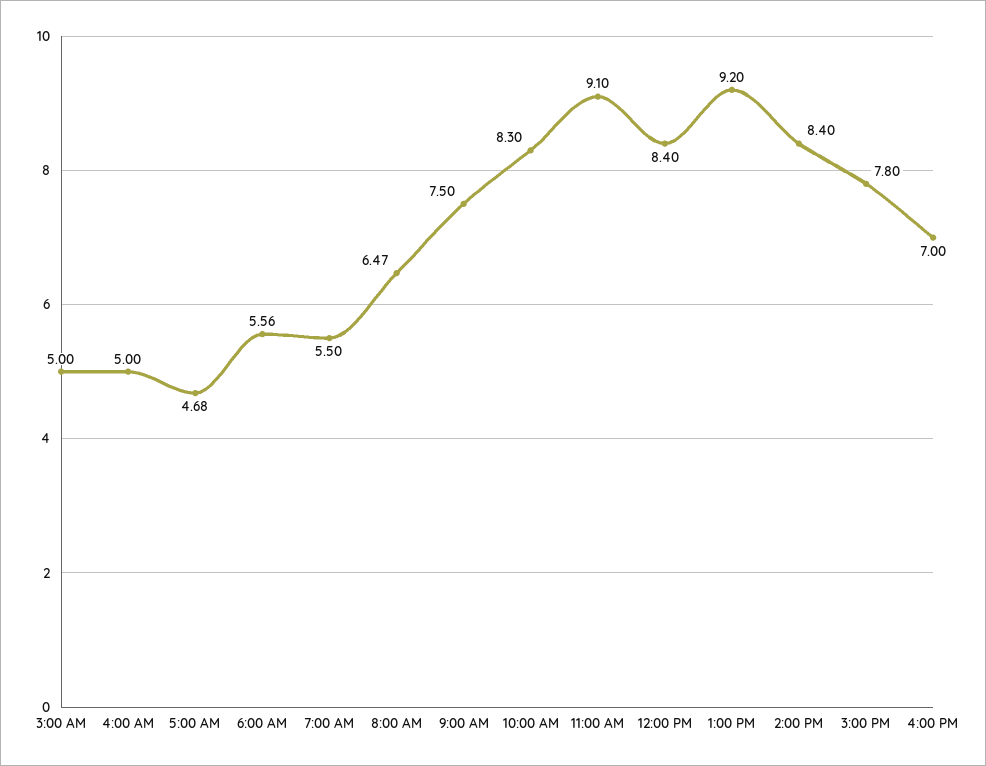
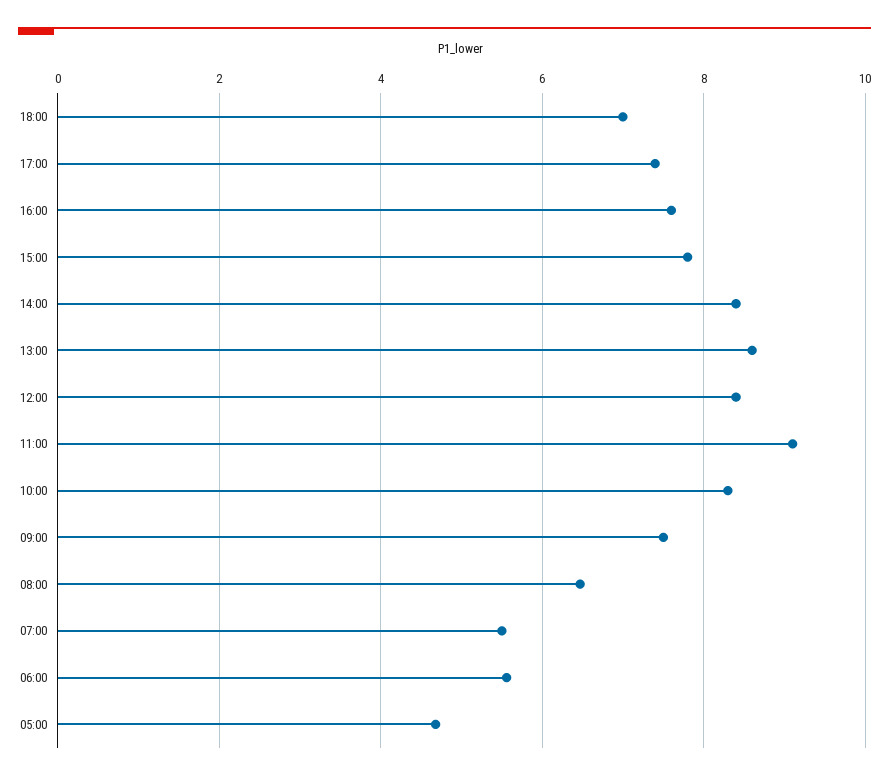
3:00 AM: 5 -> none
4:00 AM: 5 -> none
1:00 PM: 9.2 -> 8.6
4:00 PM: 7 -> 7.6
18:00: none -> 7
17:00: none -> 7.4

